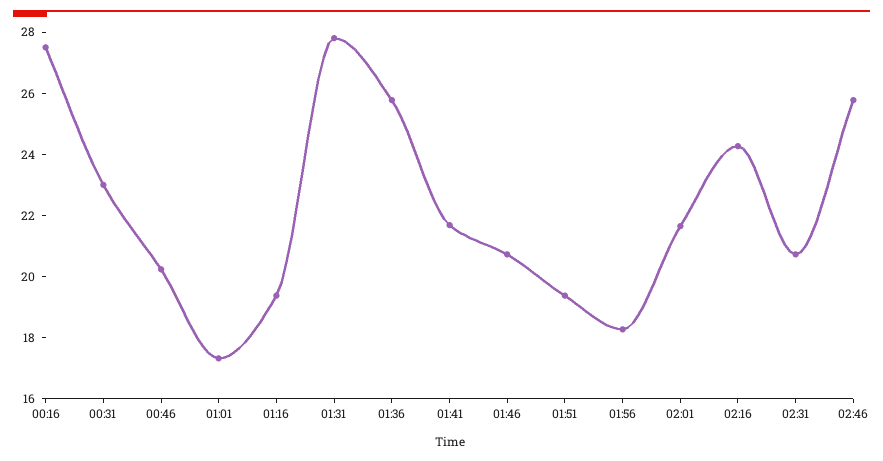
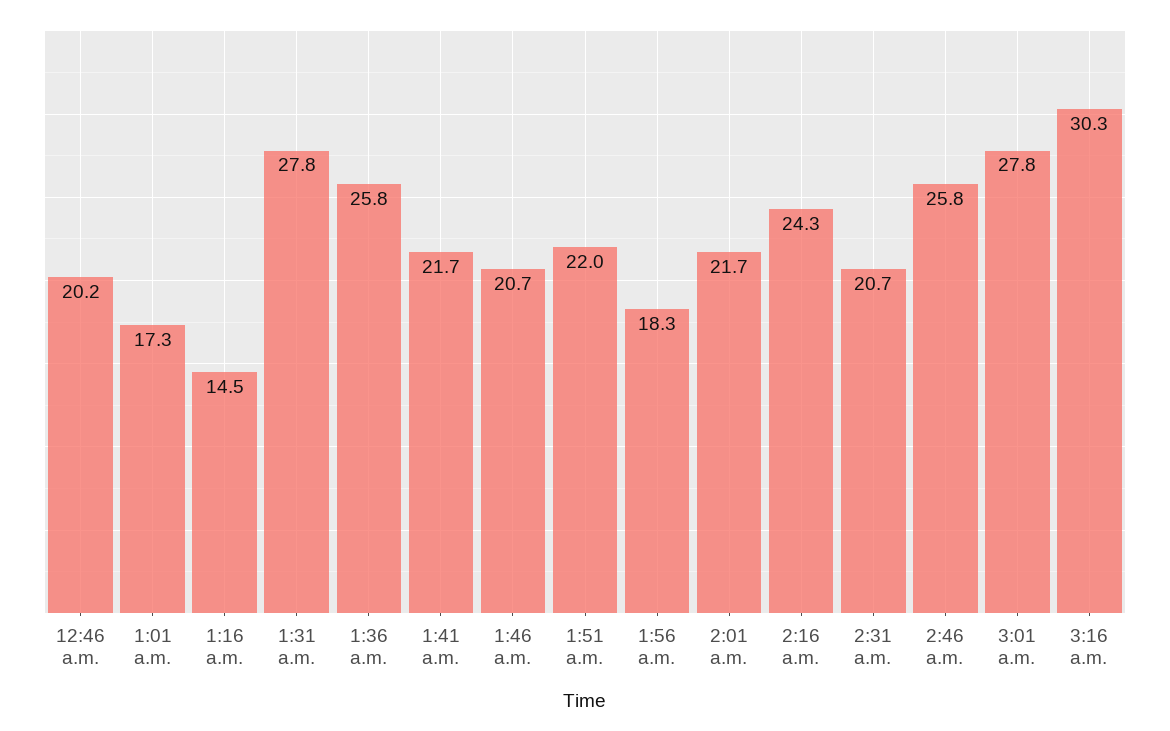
00:16: 27.5 -> none
00:31: 23 -> none
01:16: 19.5 -> 14.5
01:51: 19.5 -> 22
3:01 a.m.: none -> 27.8
3:16 a.m.: none -> 30.3

